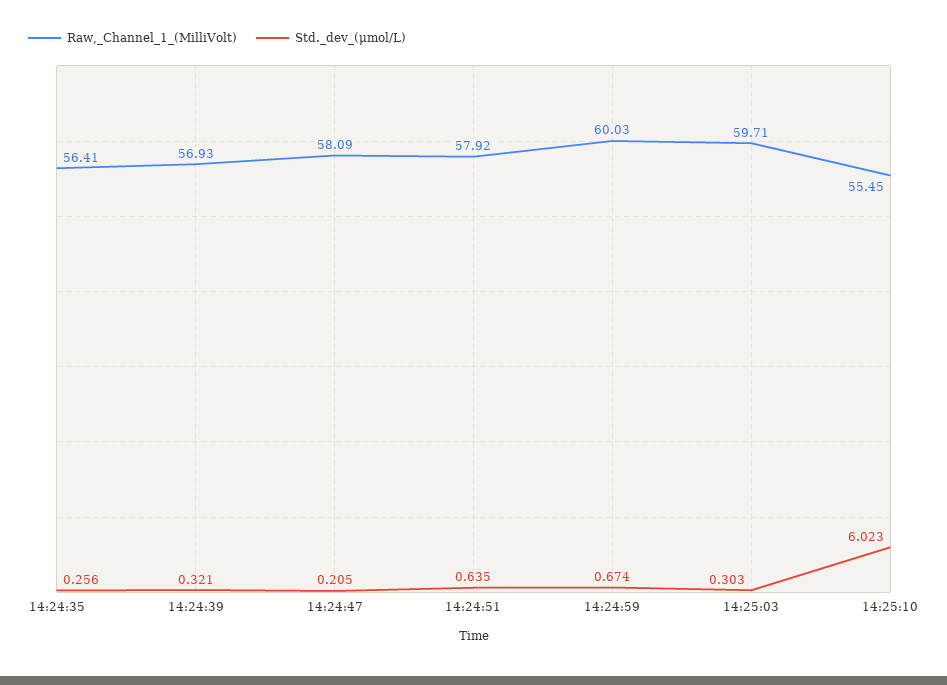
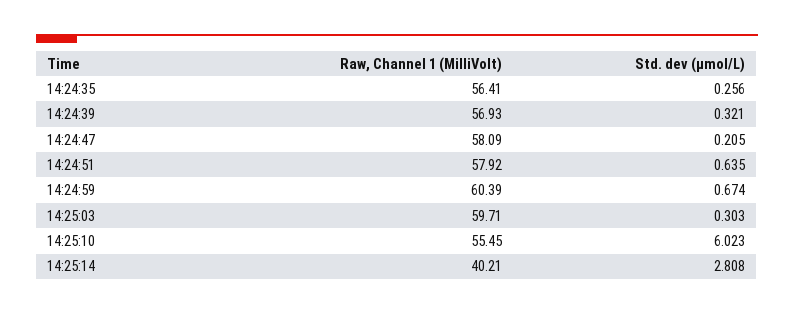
Raw,_Channel_1_(MilliVolt), 14:24:59: 60.03 -> 60.39
Raw,_Channel_1_(MilliVolt), 14:25:14: none -> 40.21
Std._dev_(μmol/L), 14:25:14: none -> 2.808

